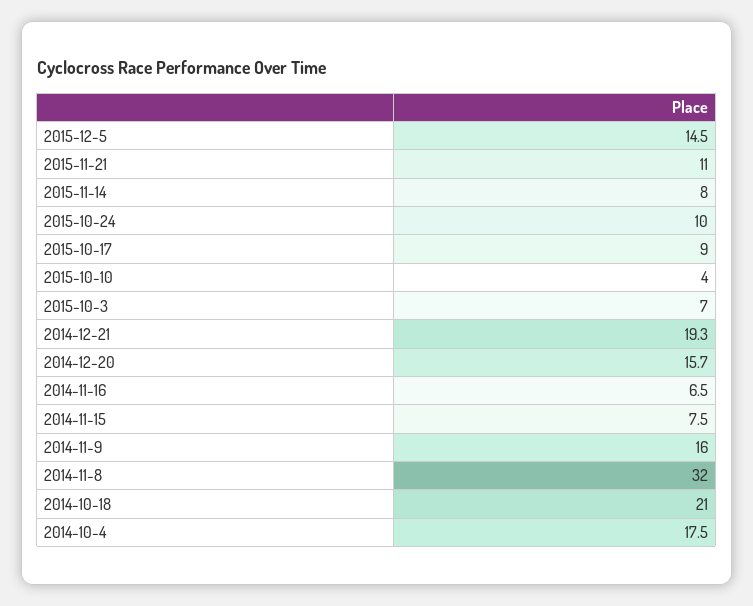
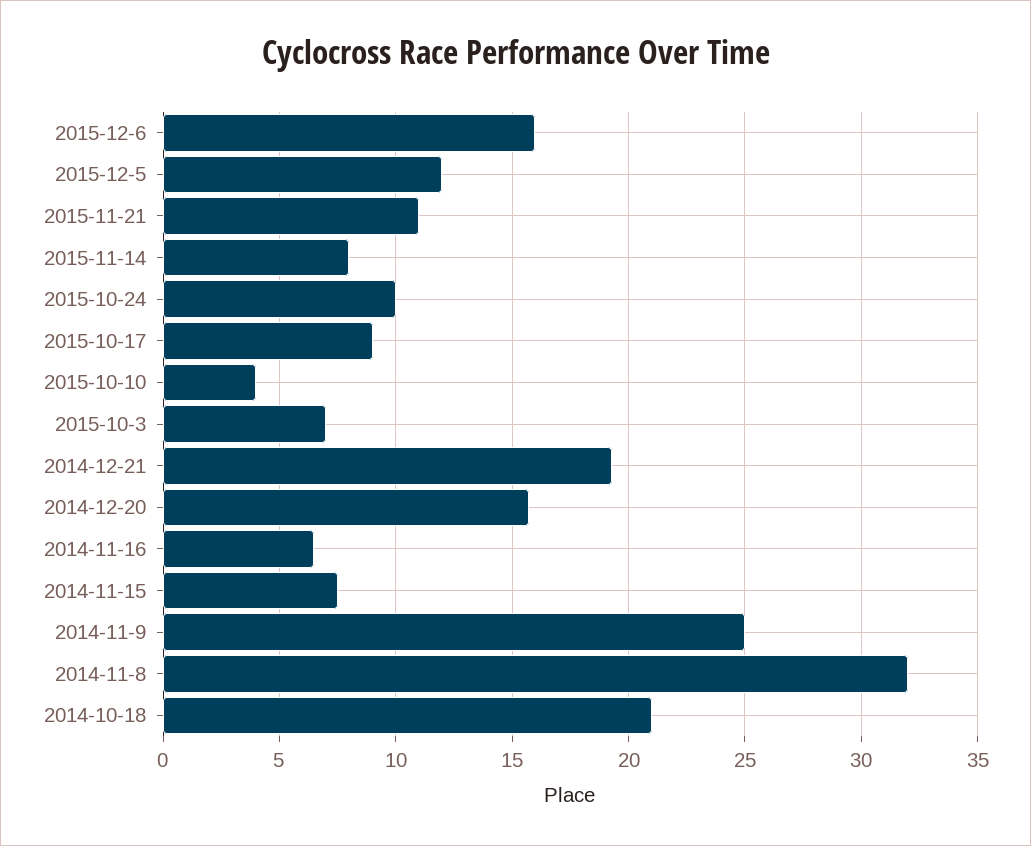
2015-12-5: 14.5 -> 12
2014-11-9: 16 -> 25
2014-10-4: 17.5 -> none
2015-12-6: none -> 16

